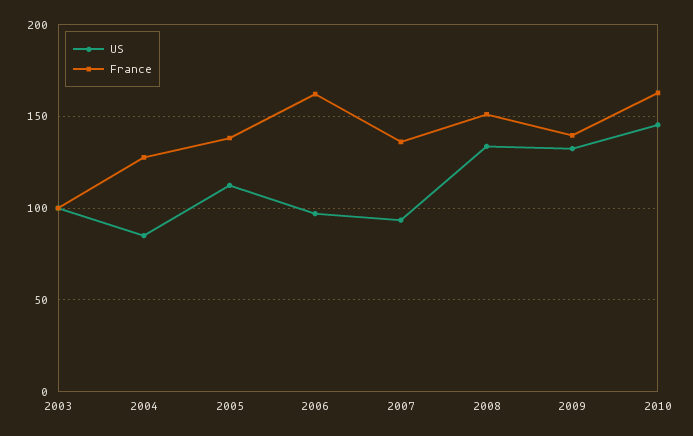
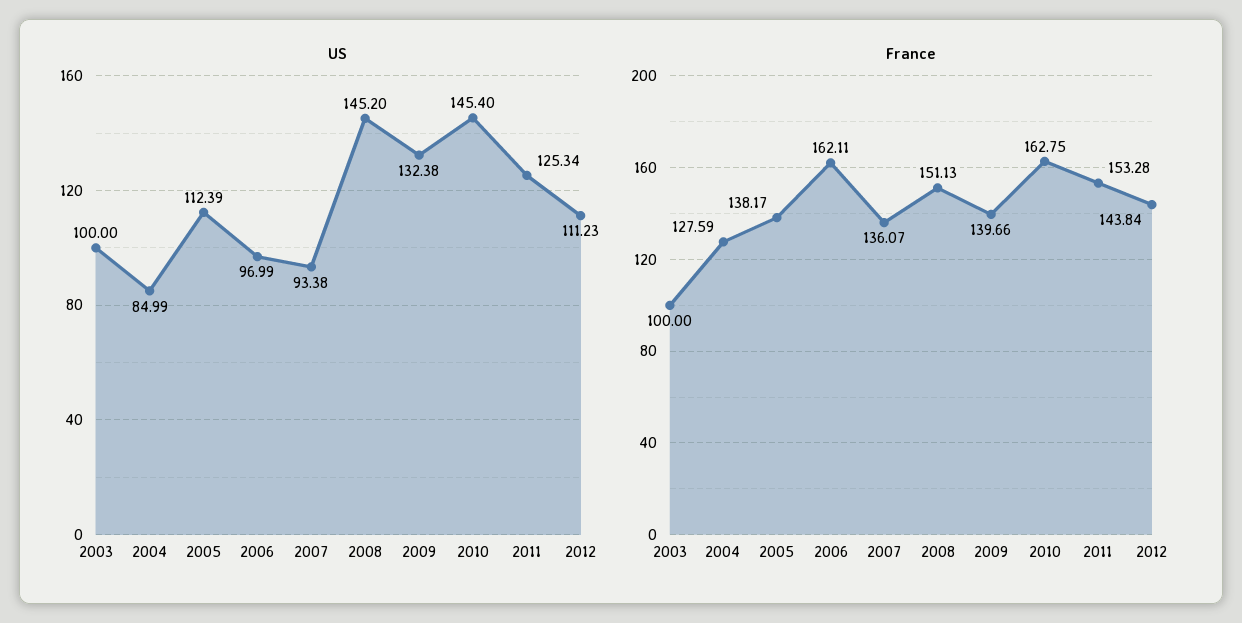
US, 2008: 135 -> 145.2
US, 2011: none -> 125.34
US, 2012: none -> 111.23
France, 2011: none -> 153.28
France, 2012: none -> 143.84

